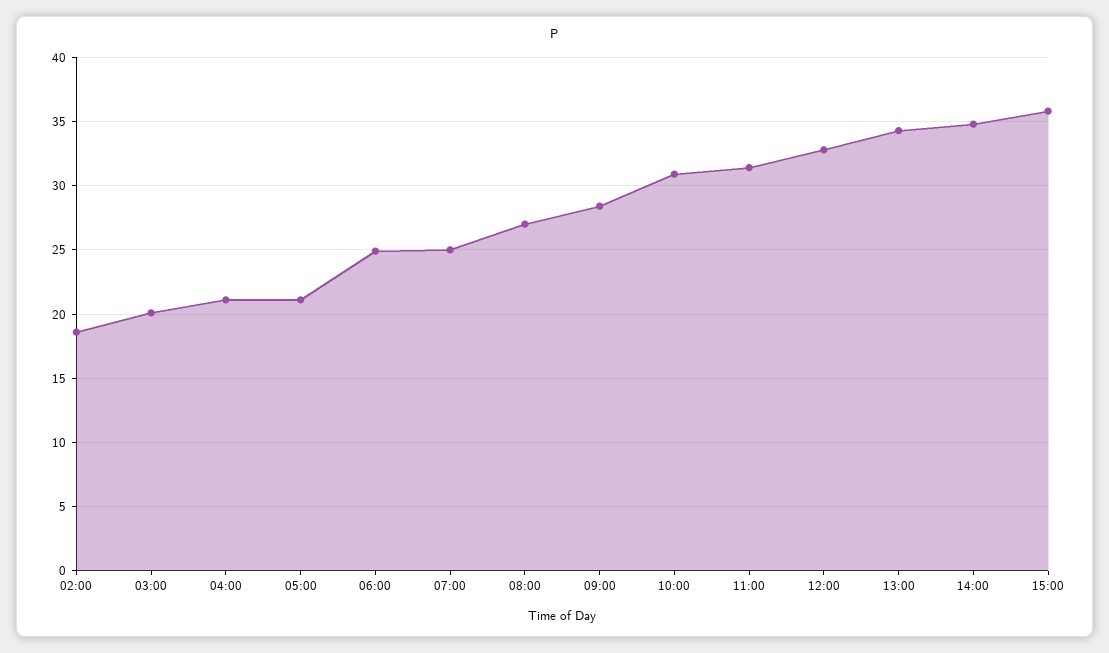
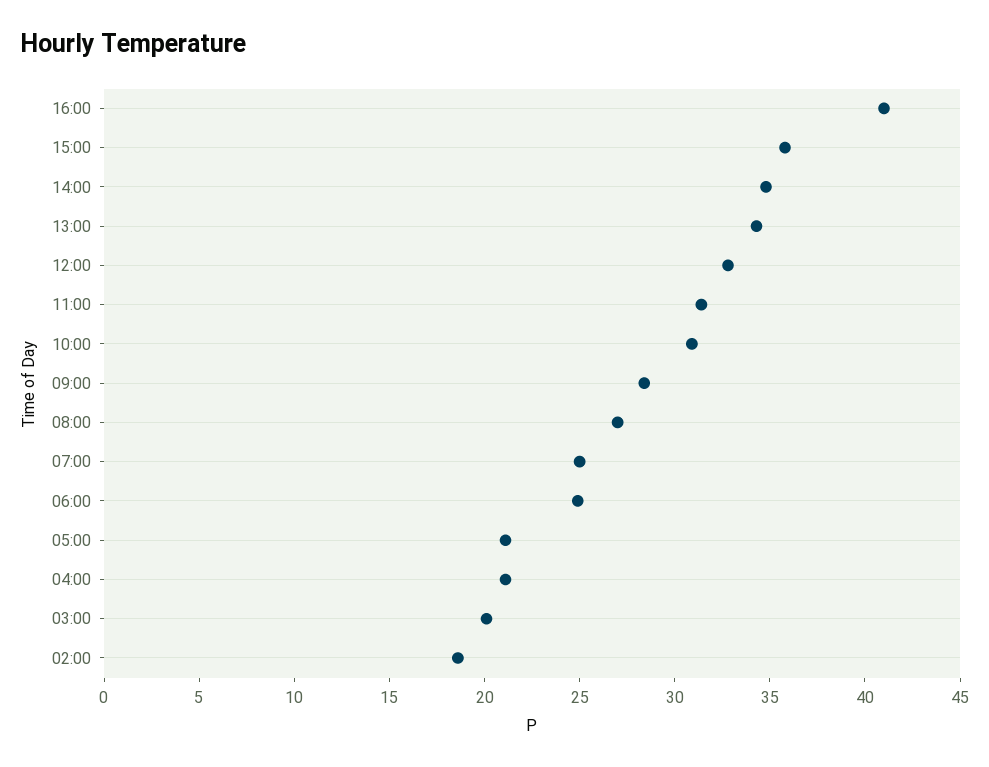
16:00: none -> 41

